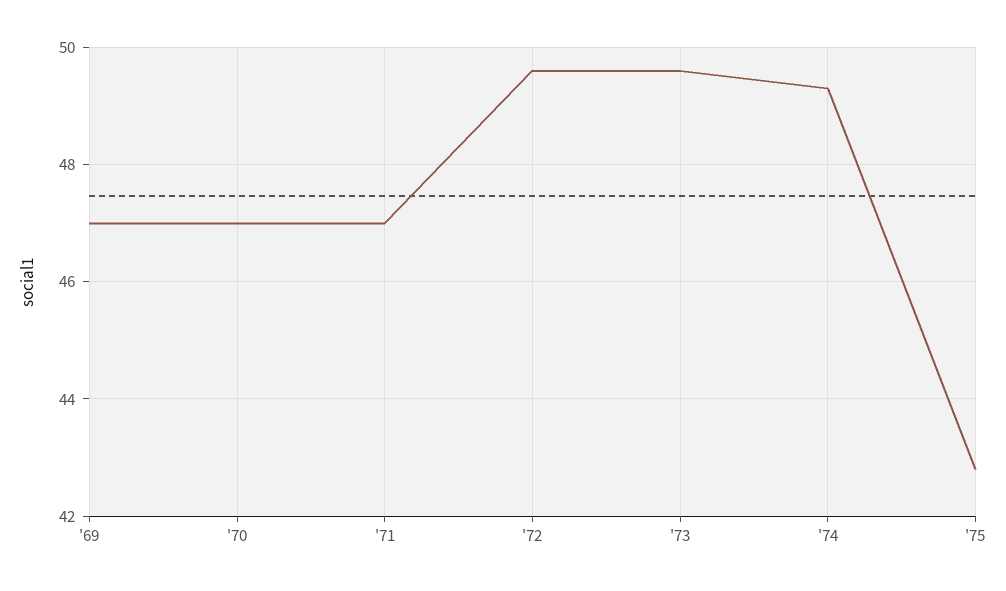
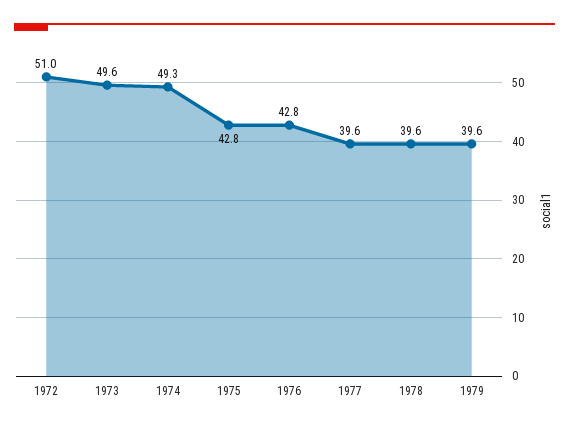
'69: 47 -> none
'70: 47 -> none
'71: 47 -> none
'72: 49.5 -> 51
1976: none -> 42.8
1977: none -> 39.6
1978: none -> 39.6
1979: none -> 39.6

